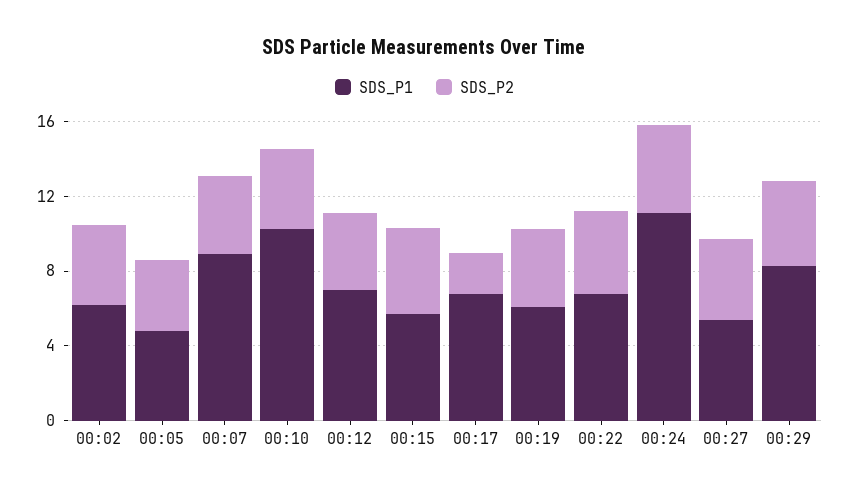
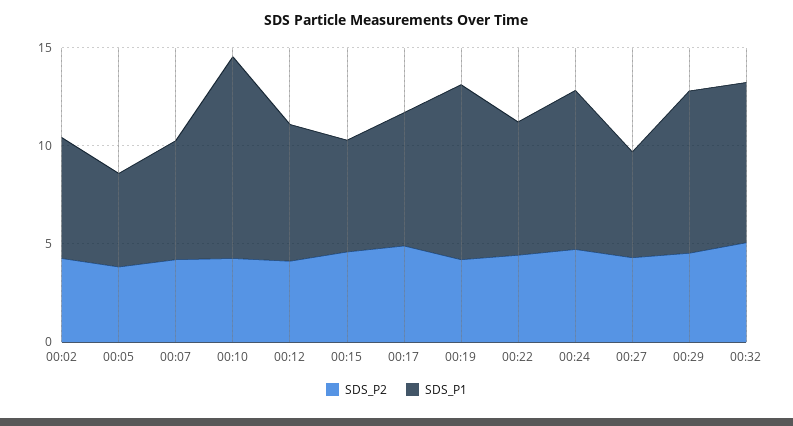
SDS_P1, 00:07: 9 -> 6
SDS_P2, 00:17: 2 -> 5
SDS_P1, 00:19: 6 -> 9
SDS_P1, 00:24: 11 -> 8
SDS_P2, 00:32: none -> 5
SDS_P1, 00:32: none -> 8

